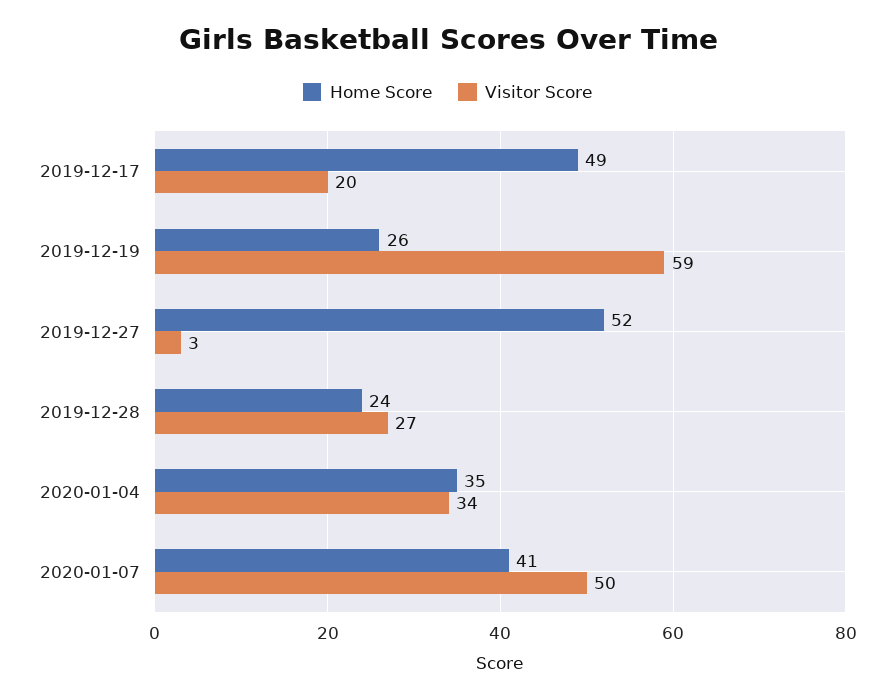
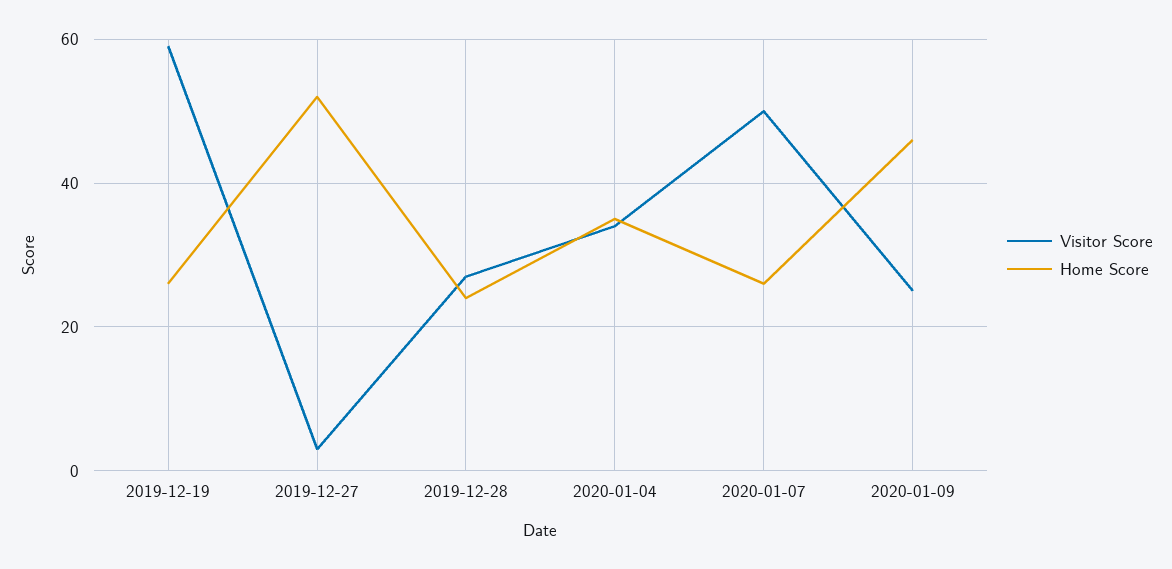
Home Score, 2019-12-17: 49 -> none
Visitor Score, 2019-12-17: 20 -> none
Home Score, 2020-01-07: 41 -> 25
Visitor Score, 2020-01-09: none -> 25
Home Score, 2020-01-09: none -> 45

